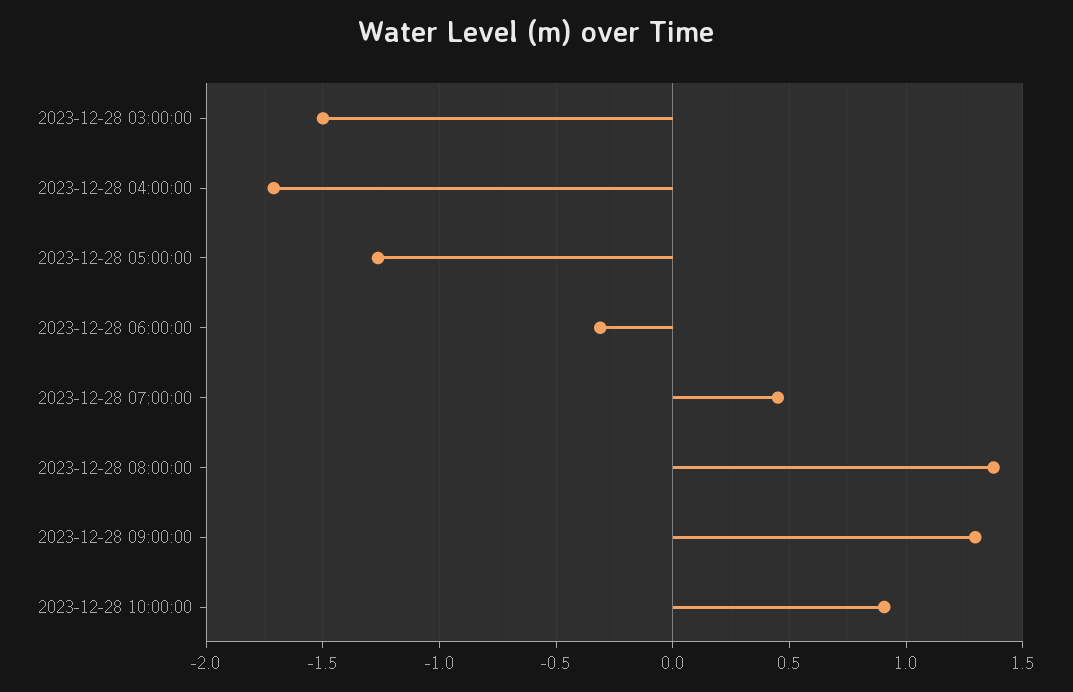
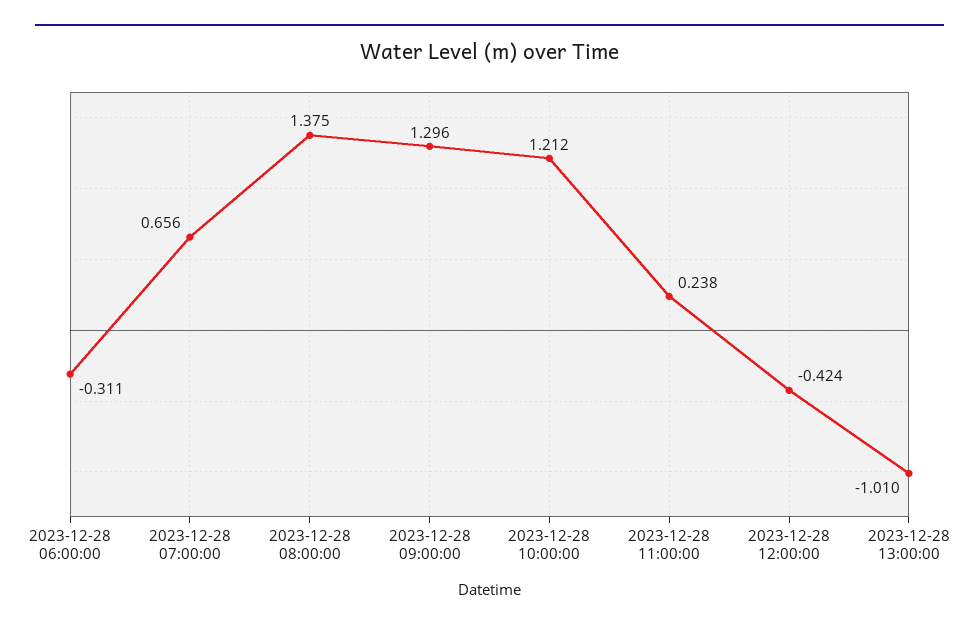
2023-12-28 03:00:00: -1.5 -> none
2023-12-28 04:00:00: -1.7 -> none
2023-12-28 05:00:00: -1.25 -> none
2023-12-28 07:00:00: 0.45 -> 0.656
2023-12-28 10:00:00: 0.9 -> 1.212
2023-12-28 11:00:00: none -> 0.238
2023-12-28 12:00:00: none -> -0.424
2023-12-28 13:00:00: none -> -1.01

